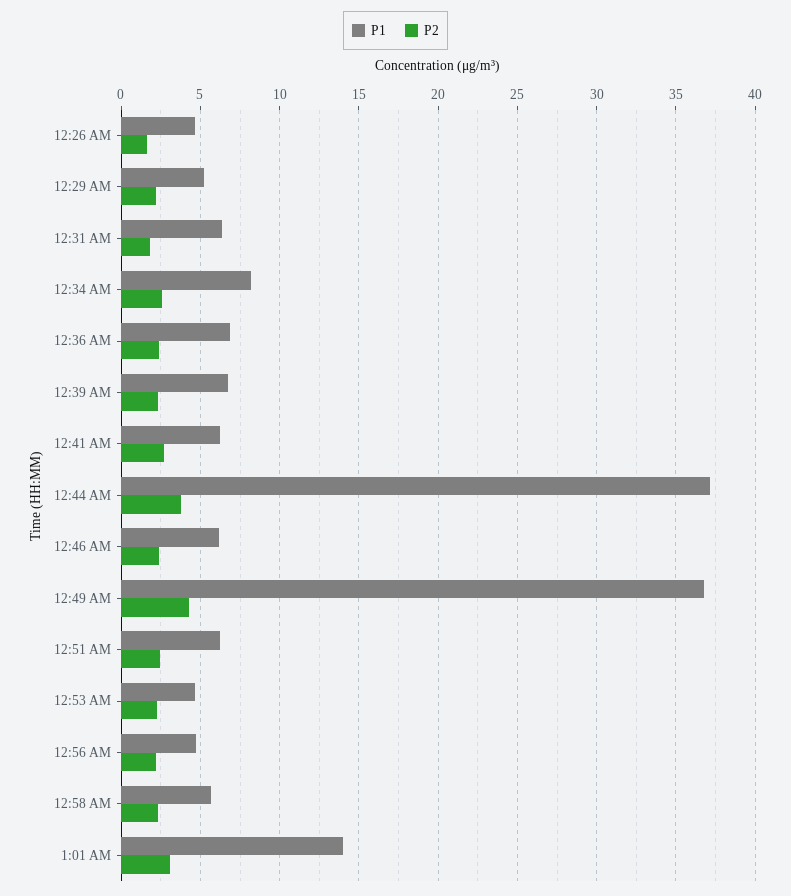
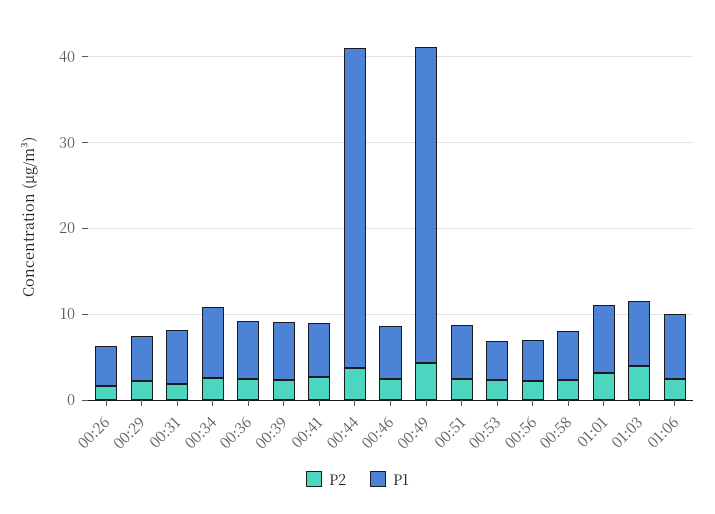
P1, 1:01 AM: 14 -> 8
P2, 01:03: none -> 4
P1, 01:03: none -> 8
P2, 01:06: none -> 2
P1, 01:06: none -> 8

